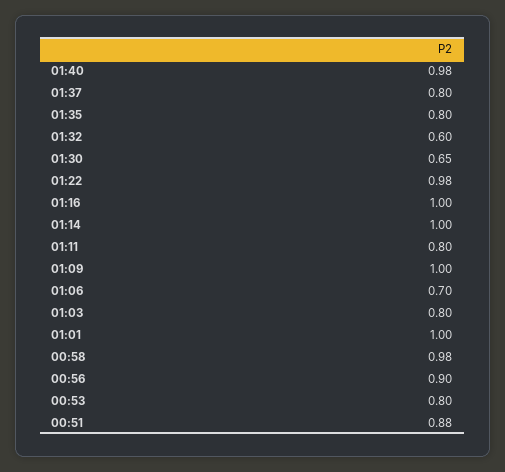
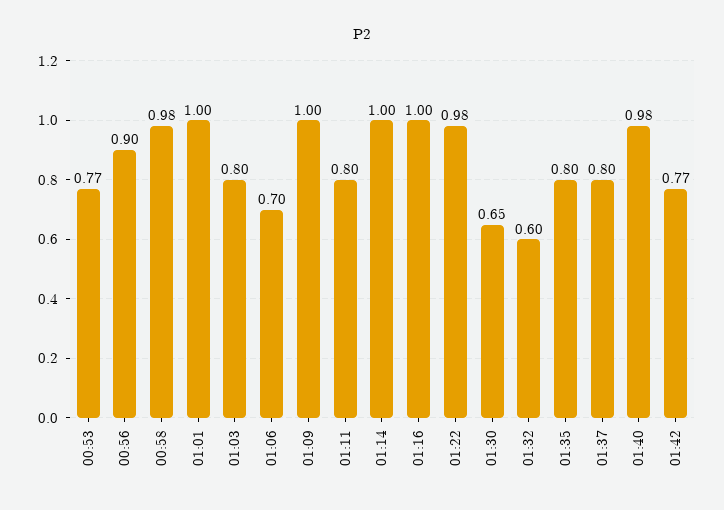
00:53: 0.8 -> 0.77
00:51: 0.88 -> none
01:42: none -> 0.77

